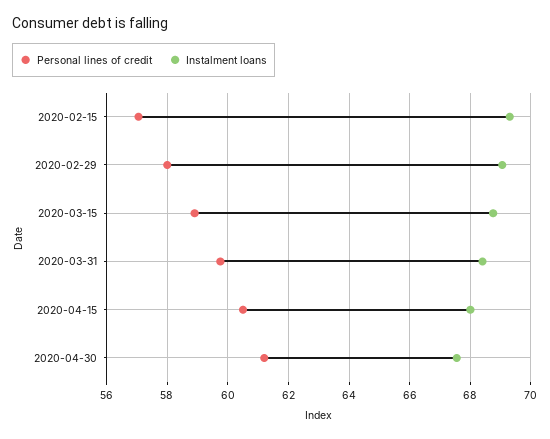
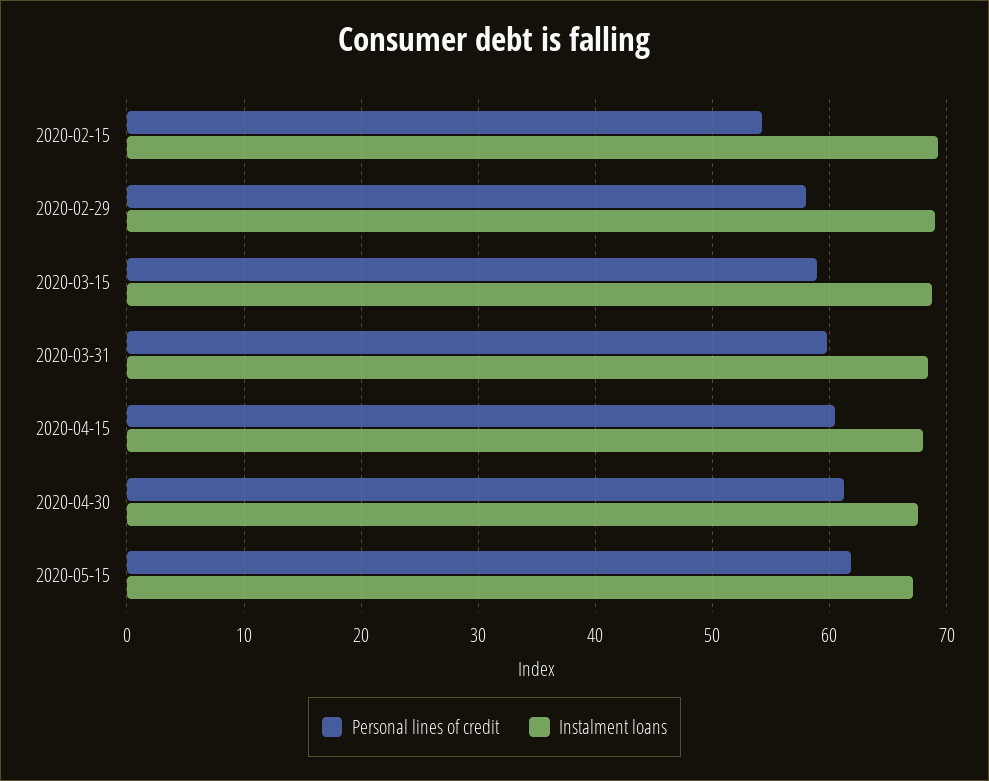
Personal lines of credit, 2020-02-15: 57 -> 54
Personal lines of credit, 2020-05-15: none -> 62
Instalment loans, 2020-05-15: none -> 67

